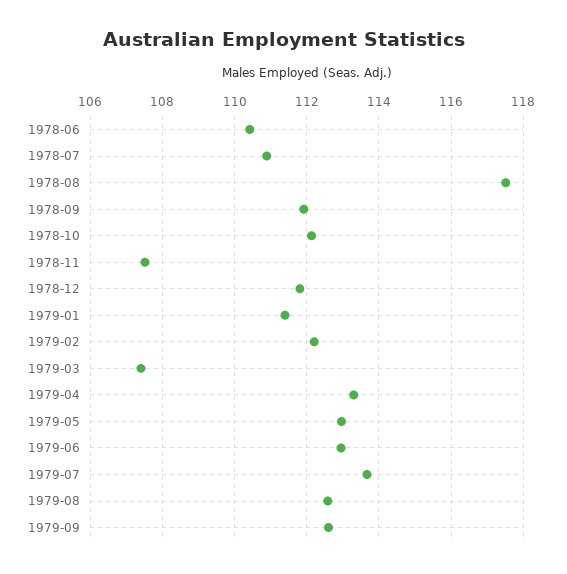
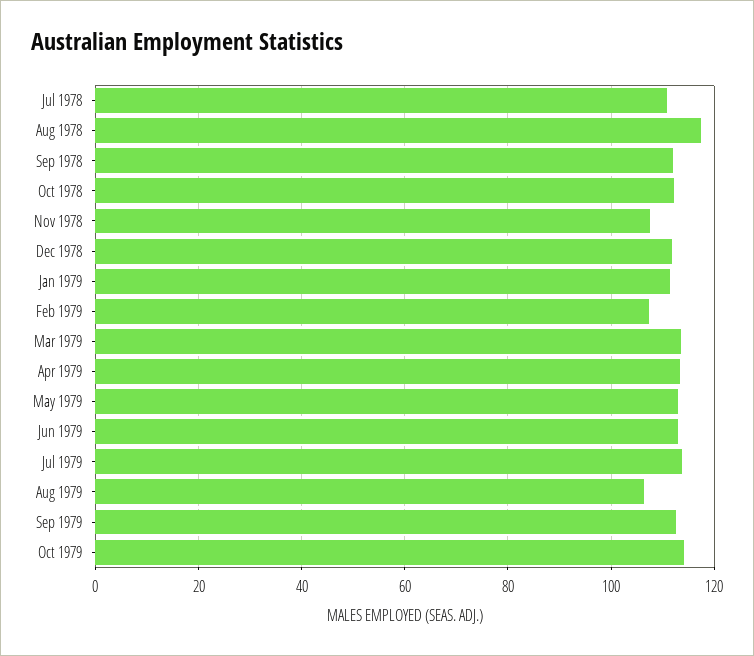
1978-06: 110.4 -> none
1979-02: 112.2 -> 108
1979-03: 107.4 -> 114
1979-08: 112.6 -> 106
Oct 1979: none -> 114

